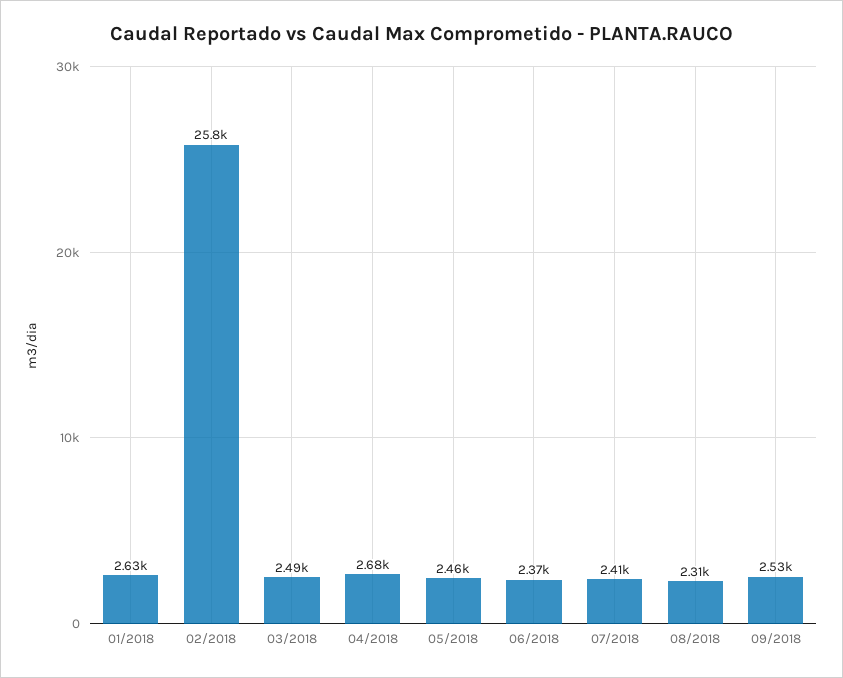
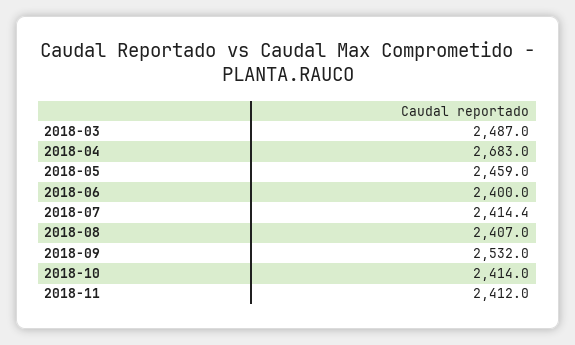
01/2018: 2630 -> none
02/2018: 25800 -> none
06/2018: 2370 -> 2400
08/2018: 2310 -> 2407
2018-10: none -> 2414
2018-11: none -> 2412

